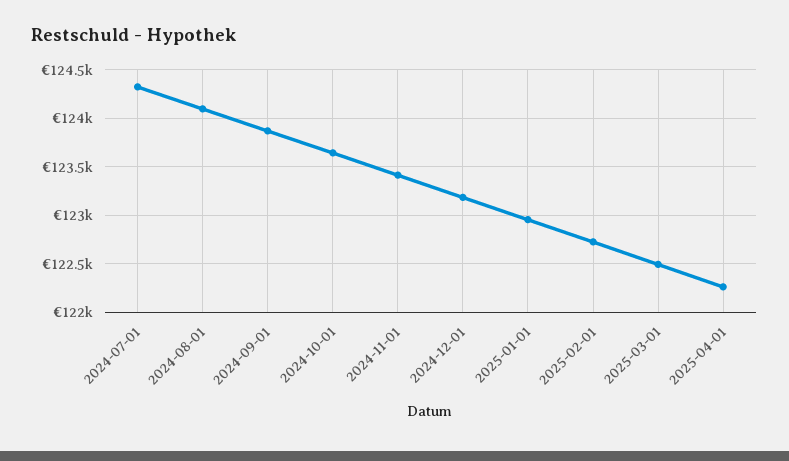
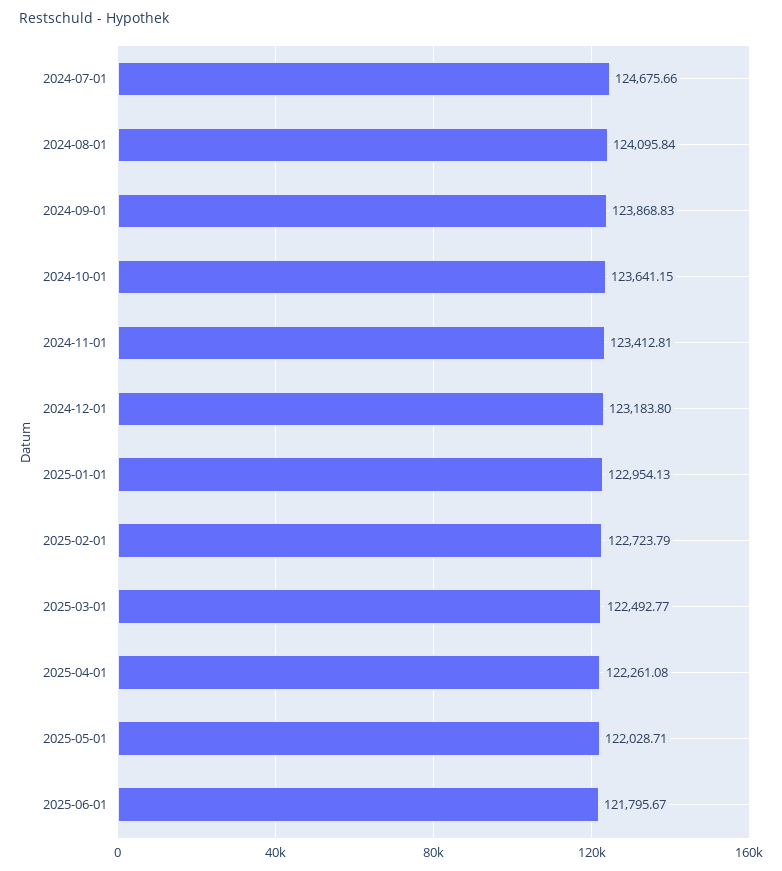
2024-07-01: 124300 -> 124675.66
2025-05-01: none -> 122028.71
2025-06-01: none -> 121795.67

